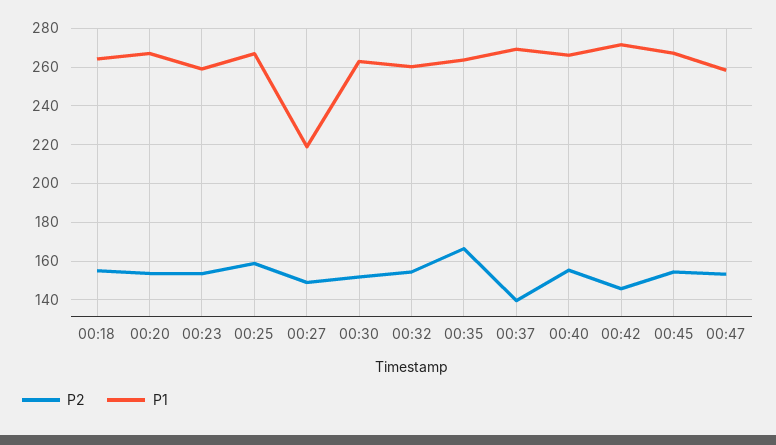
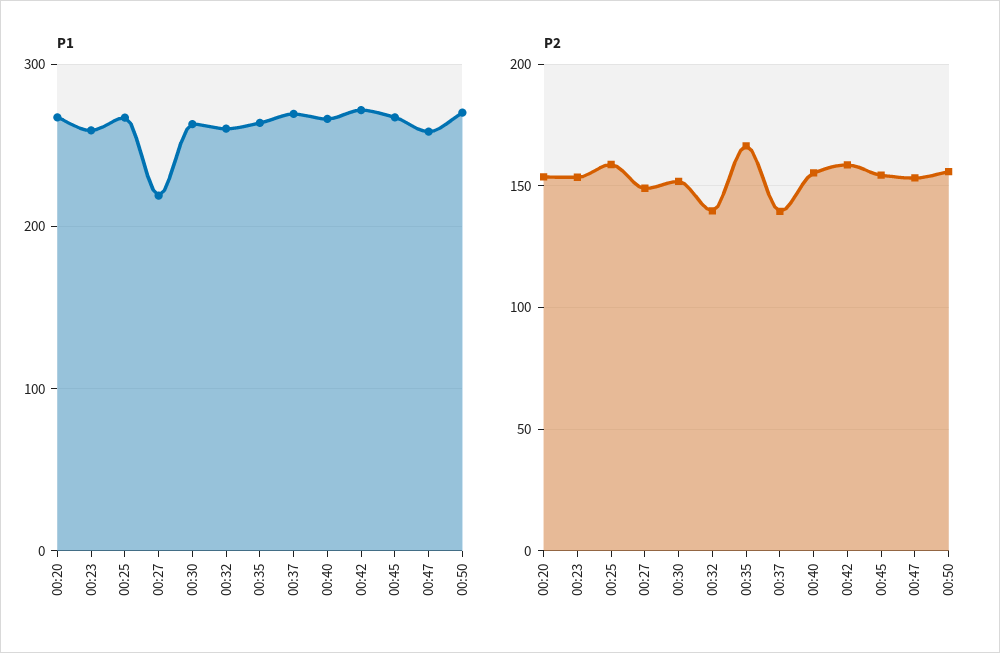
P2, 00:18: 155 -> none
P1, 00:18: 265 -> none
P2, 00:32: 155 -> 140
P2, 00:42: 145 -> 160
P1, 00:50: none -> 270
P2, 00:50: none -> 155

